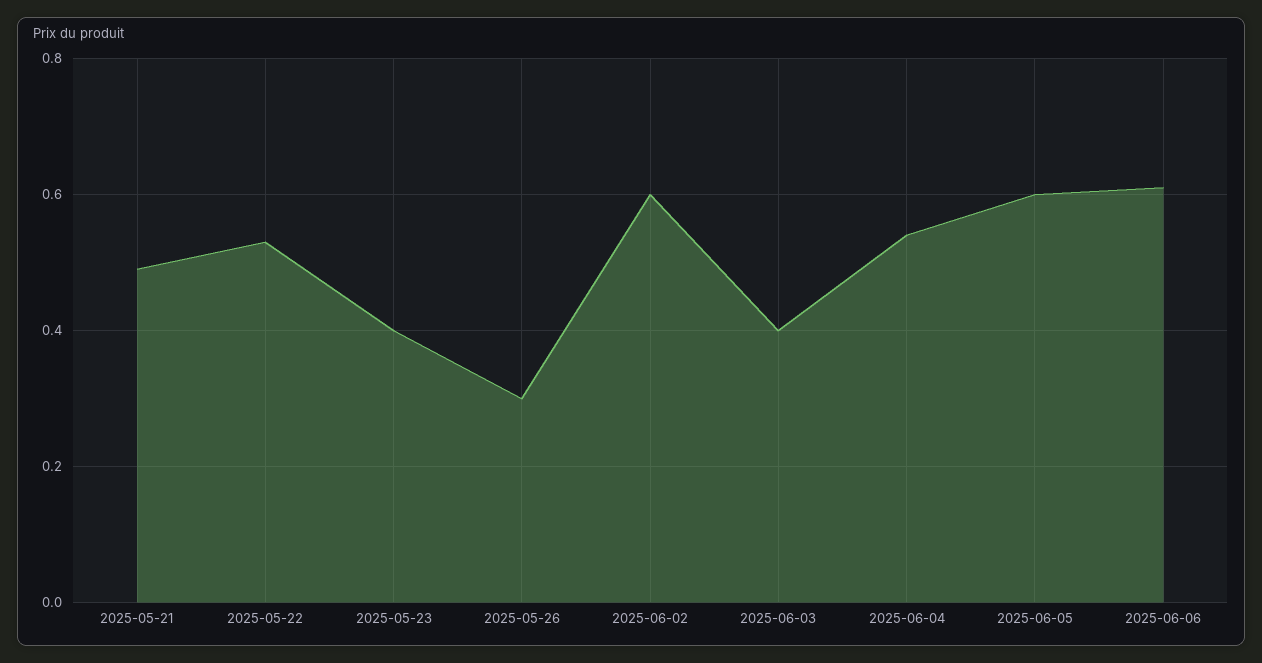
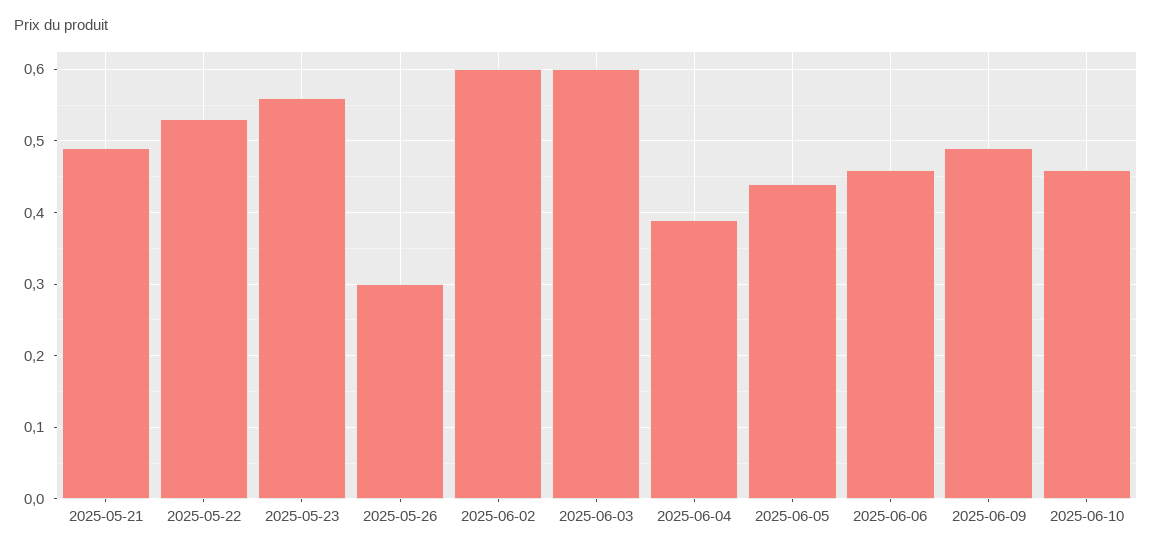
2025-05-23: 0.4 -> 0.56
2025-06-03: 0.4 -> 0.6
2025-06-04: 0.55 -> 0.39
2025-06-05: 0.6 -> 0.44
2025-06-06: 0.6 -> 0.46
2025-06-09: none -> 0.49
2025-06-10: none -> 0.46

